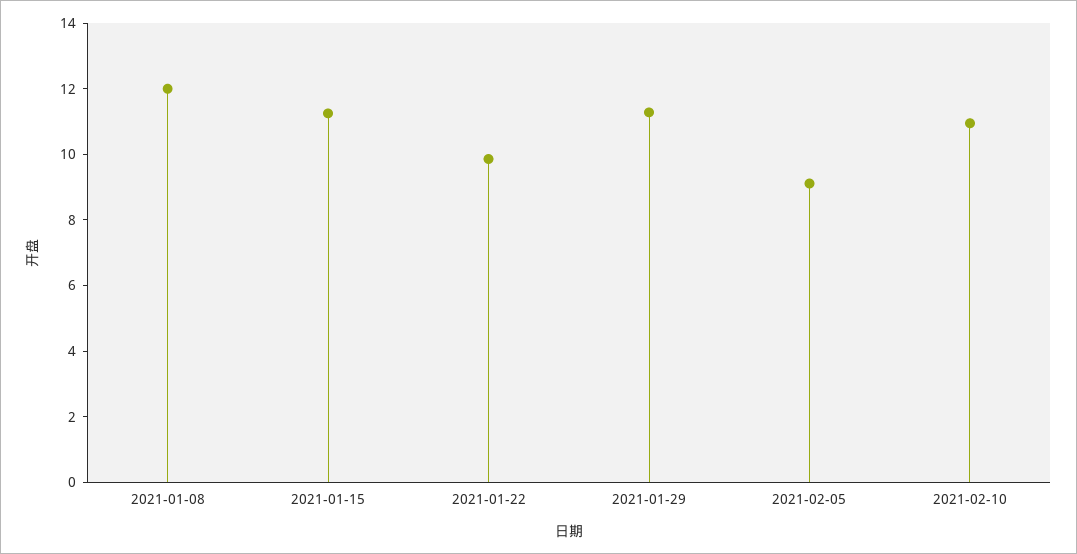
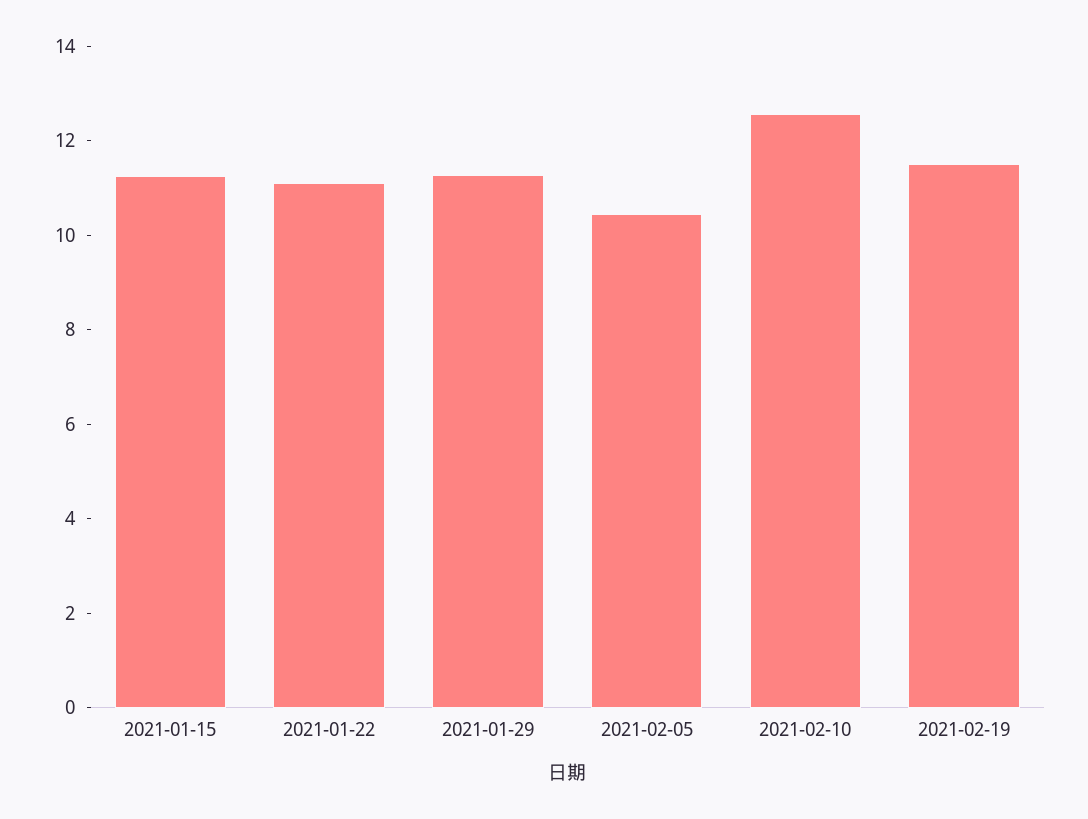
2021-01-08: 12 -> none
2021-01-22: 10 -> 11
2021-02-05: 9 -> 10.5
2021-02-10: 11 -> 12.5
2021-02-19: none -> 11.5

